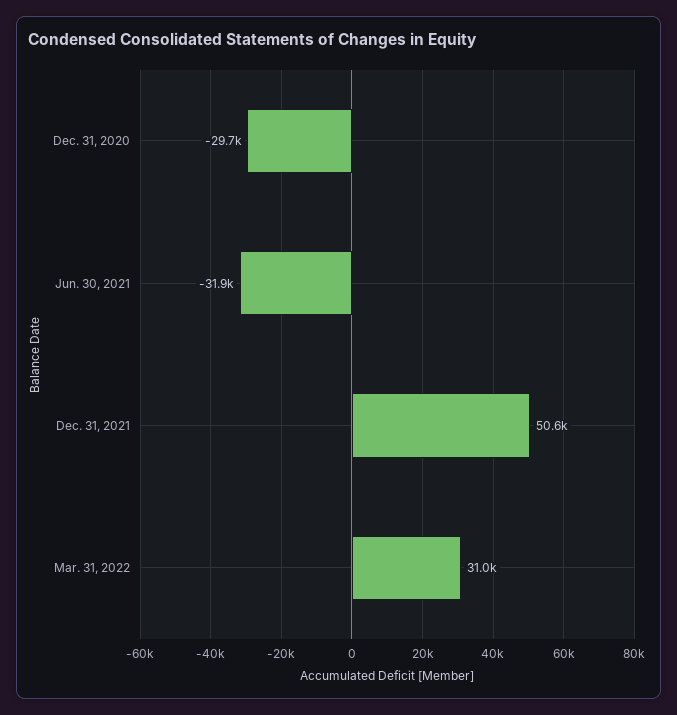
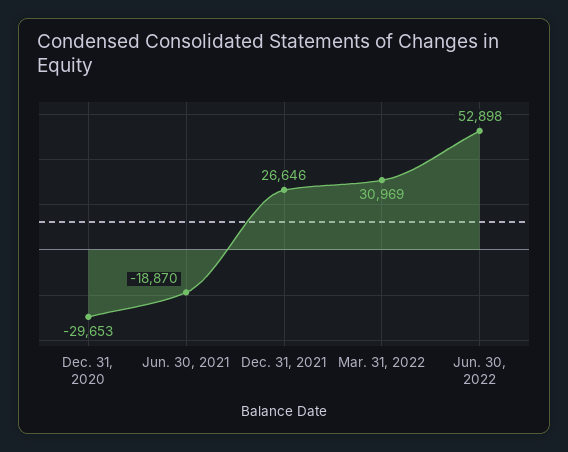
Jun. 30, 2021: -31900 -> -18870
Dec. 31, 2021: 50600 -> 26646
Jun. 30, 2022: none -> 52898

